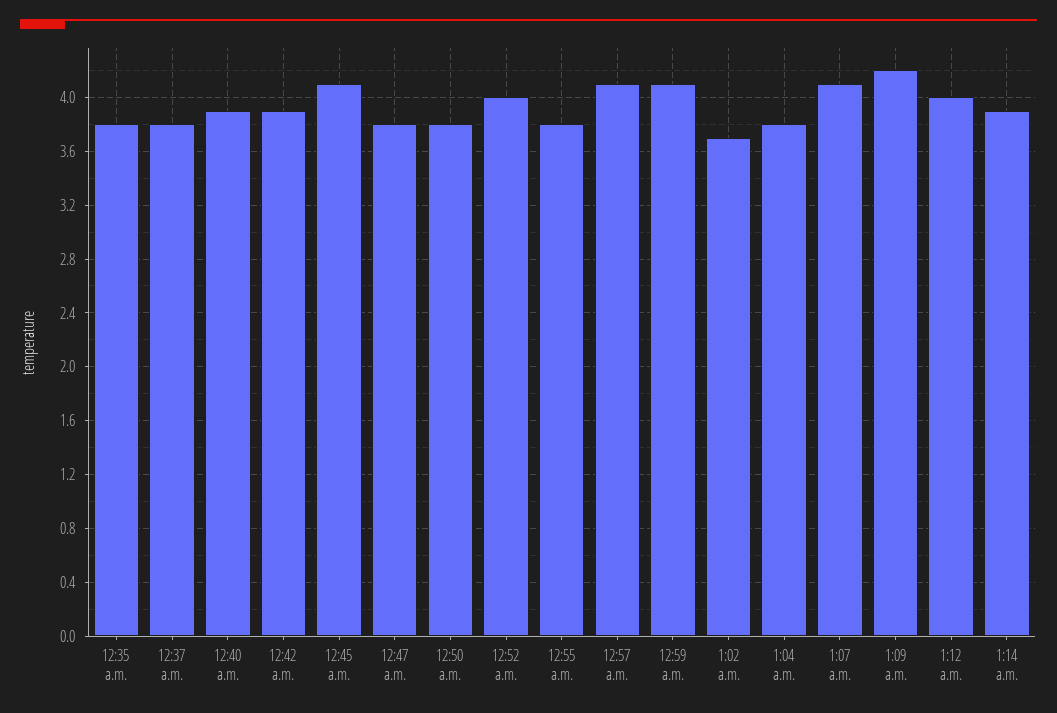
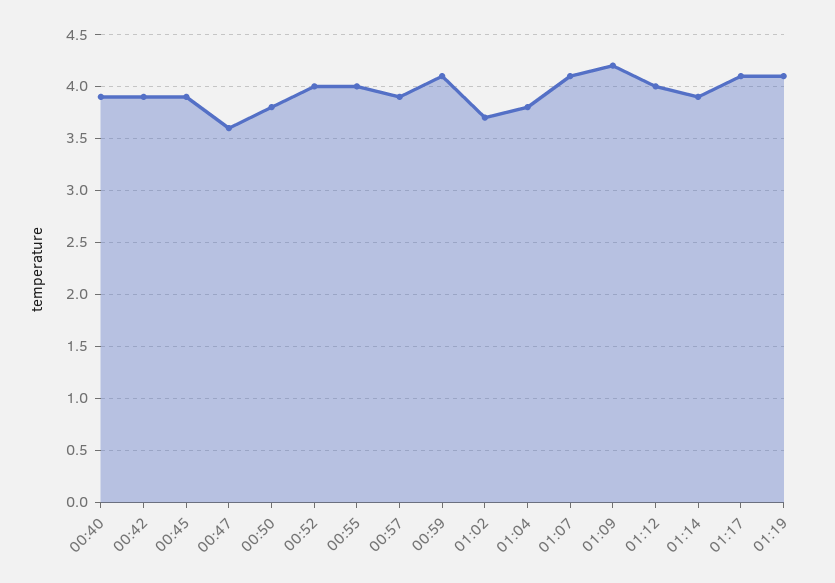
12:35 a.m.: 3.8 -> none
12:37 a.m.: 3.8 -> none
12:45 a.m.: 4.1 -> 3.9
12:47 a.m.: 3.8 -> 3.6
12:55 a.m.: 3.8 -> 4
12:57 a.m.: 4.1 -> 3.9
01:17: none -> 4.1
01:19: none -> 4.1

